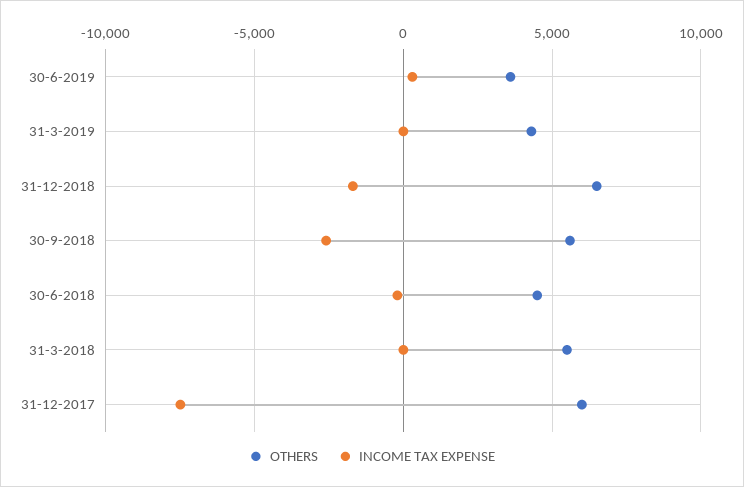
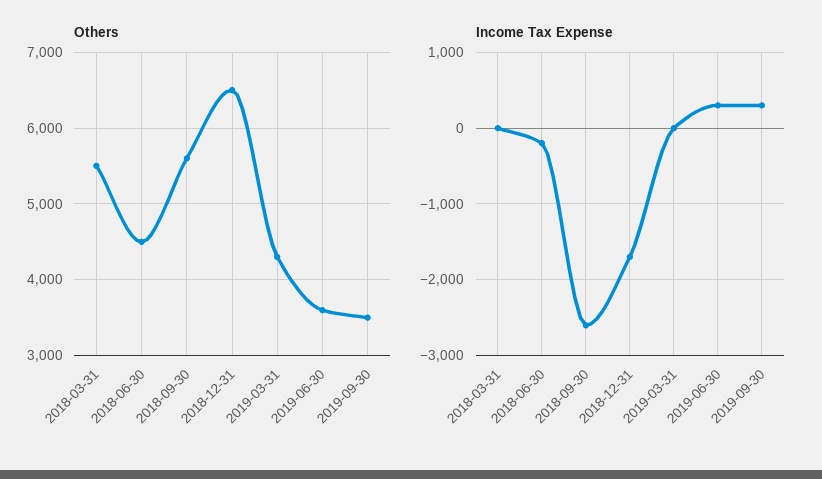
OTHERS, 31-12-2017: 6000 -> none
INCOME TAX EXPENSE, 31-12-2017: -7500 -> none
OTHERS, 2019-09-30: none -> 3500
INCOME TAX EXPENSE, 2019-09-30: none -> 300

